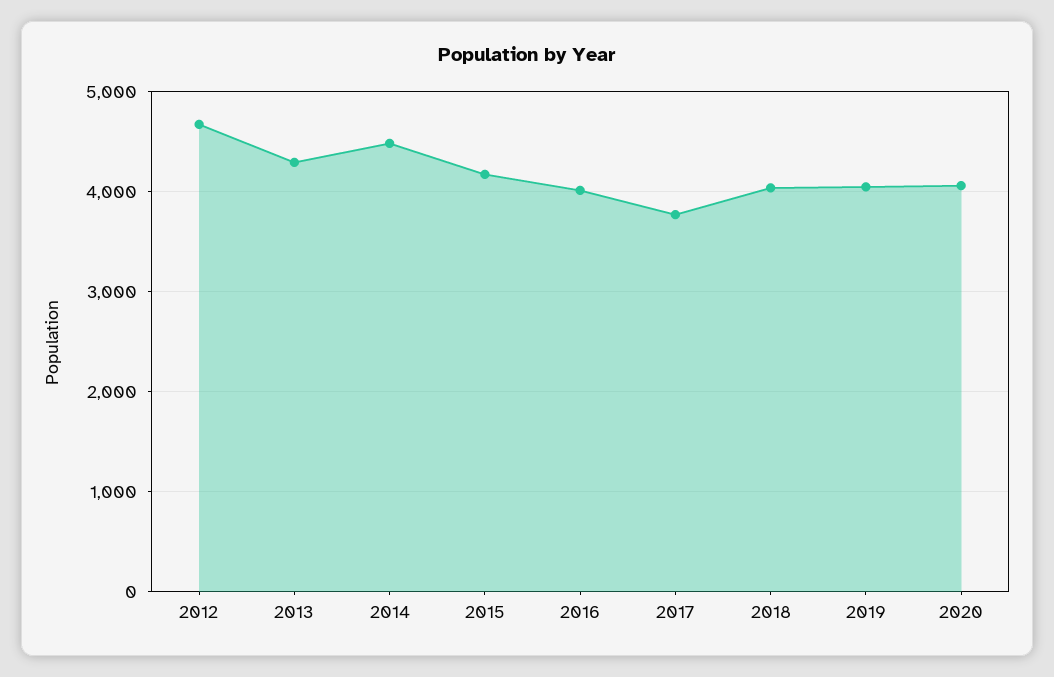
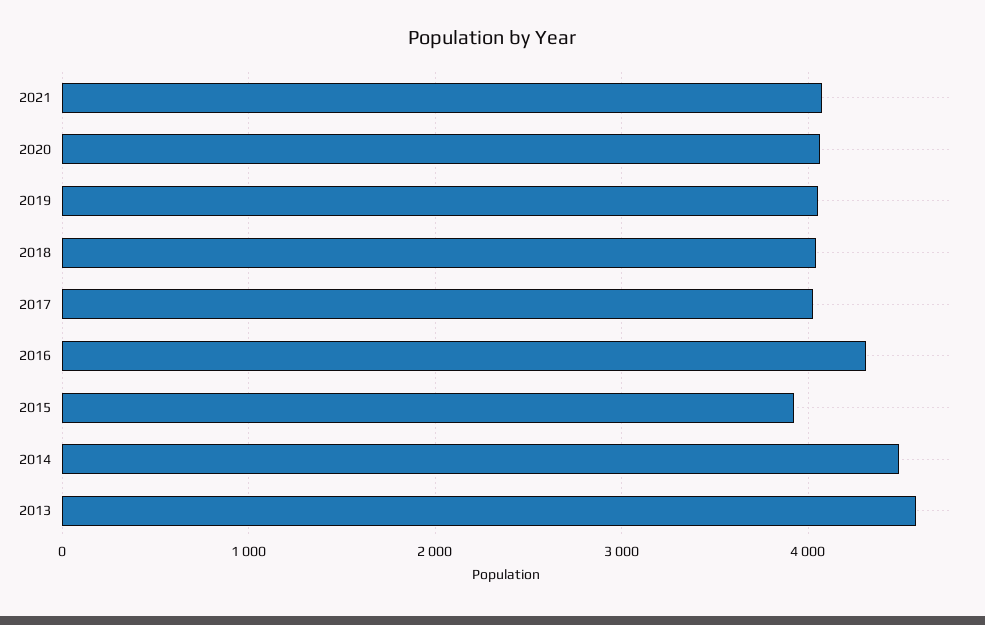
2012: 4700 -> none
2013: 4300 -> 4600
2015: 4200 -> 3900
2016: 4000 -> 4300
2017: 3800 -> 4000
2021: none -> 4100

